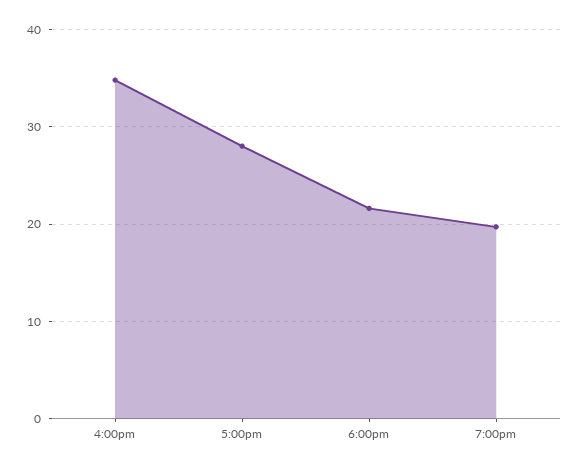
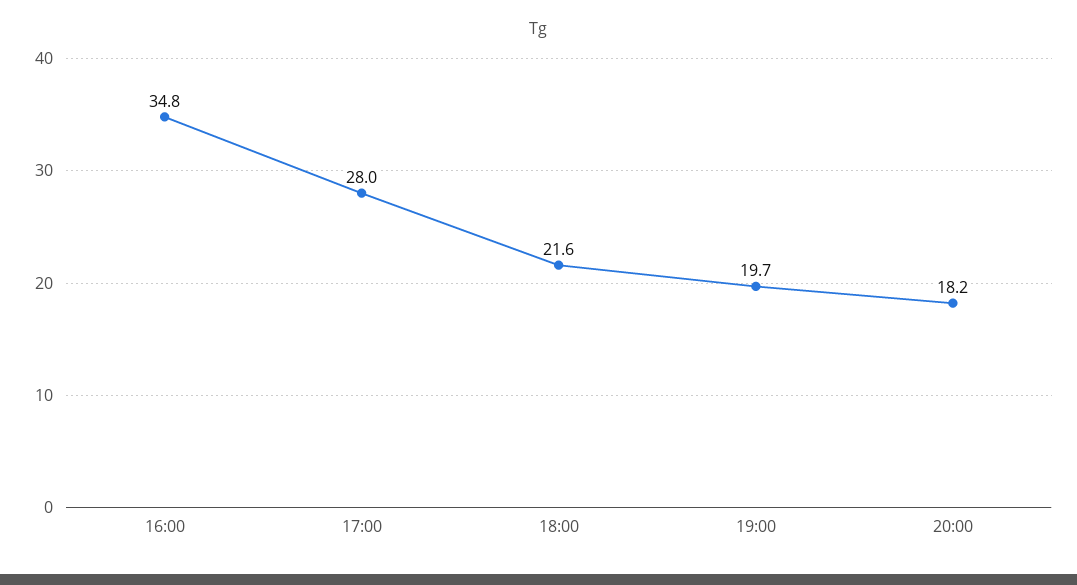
20:00: none -> 18.2

